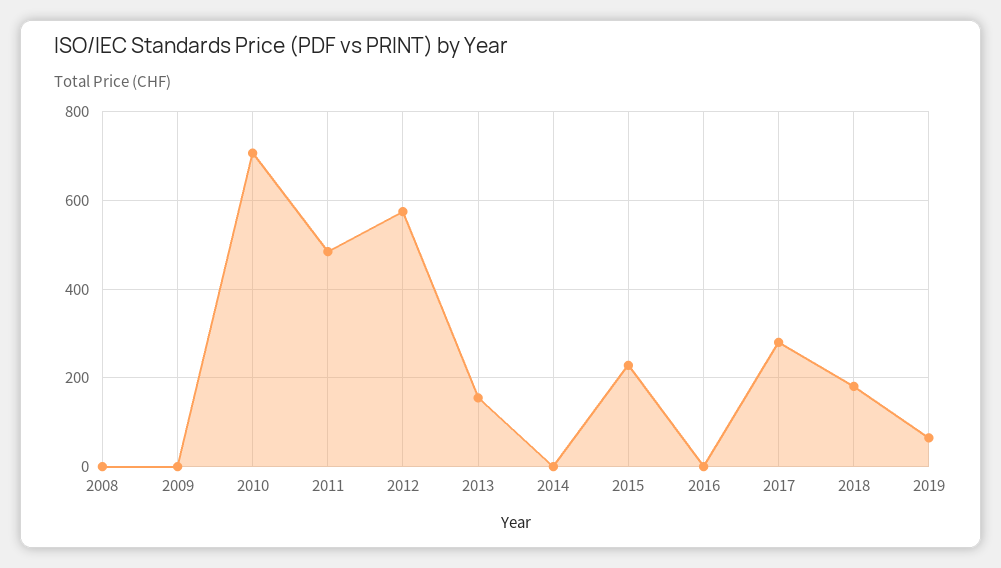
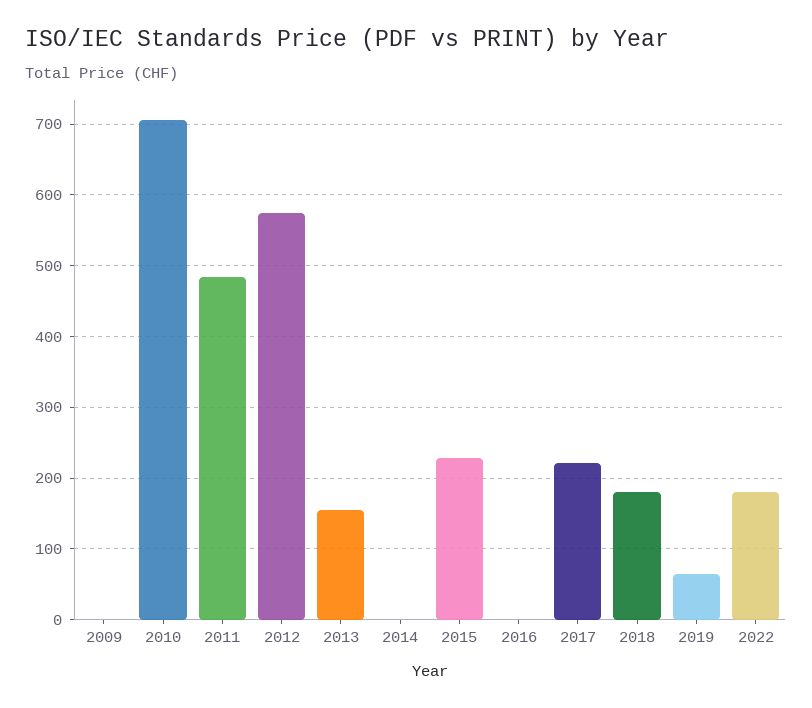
2008: 0 -> none
2017: 280 -> 220
2022: none -> 180

